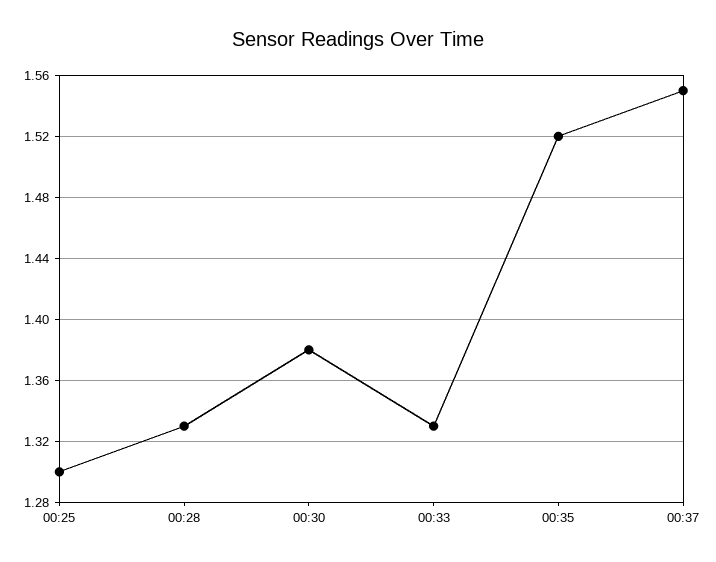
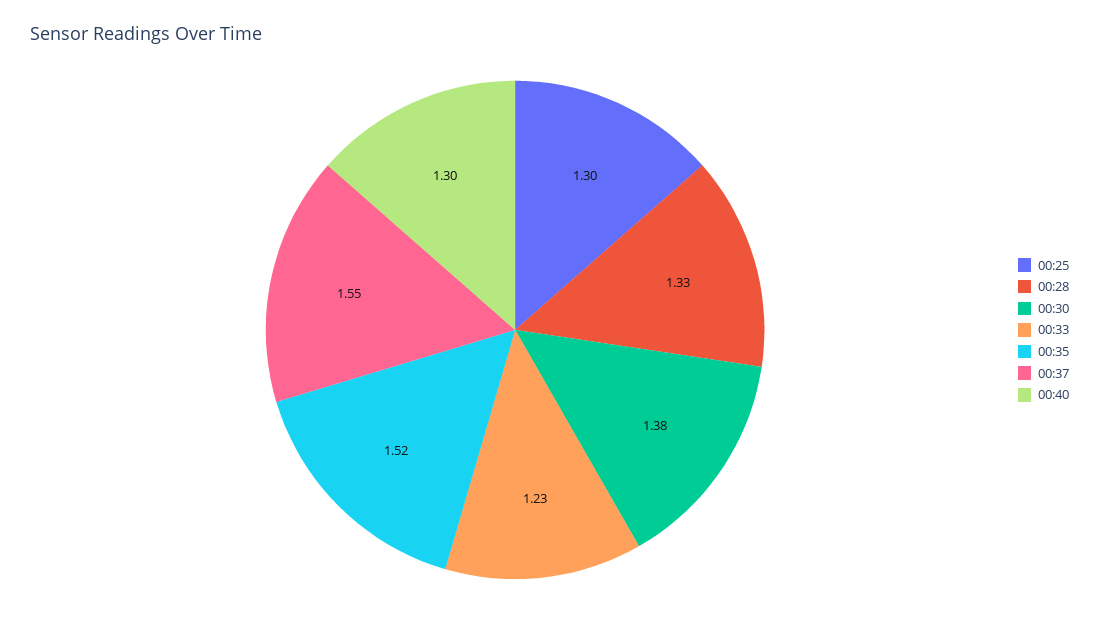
00:33: 1.33 -> 1.23
00:40: none -> 1.3

